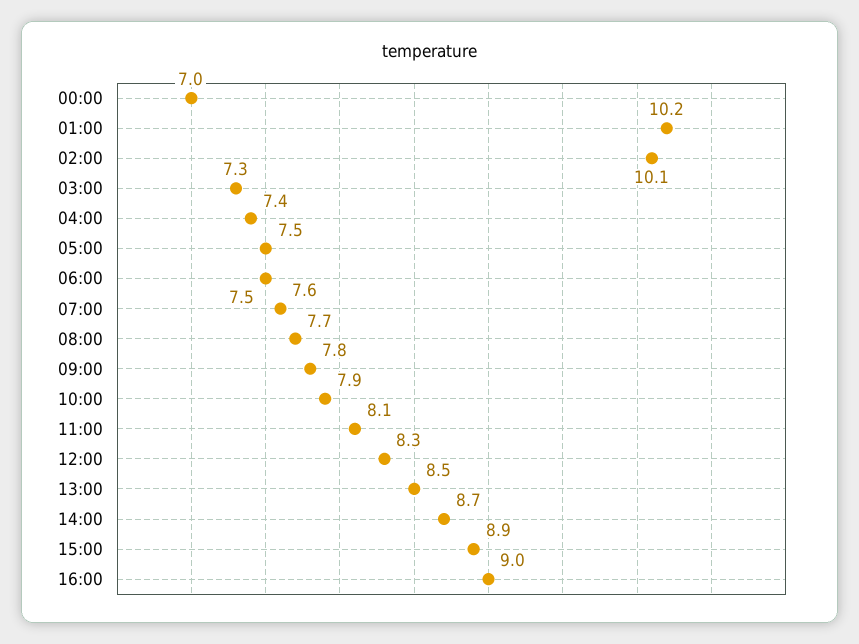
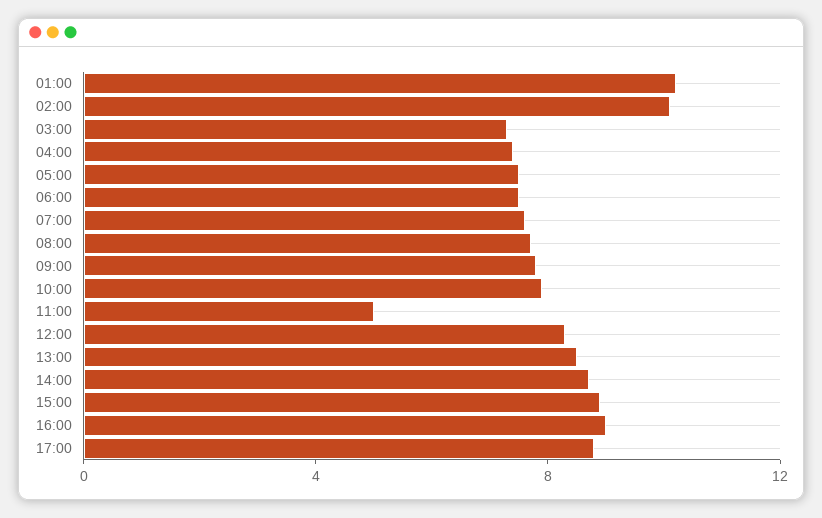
00:00: 7 -> none
11:00: 8.1 -> 5
17:00: none -> 9

